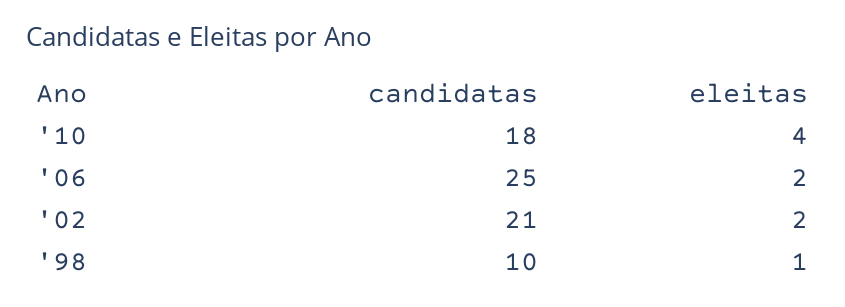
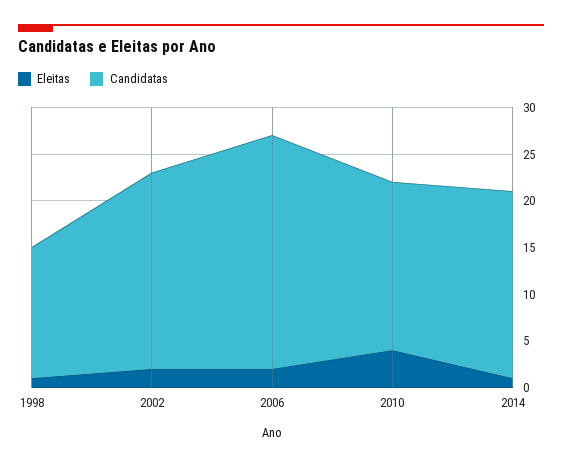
candidatas, '98: 10 -> 14
eleitas, 2014: none -> 1
candidatas, 2014: none -> 20

